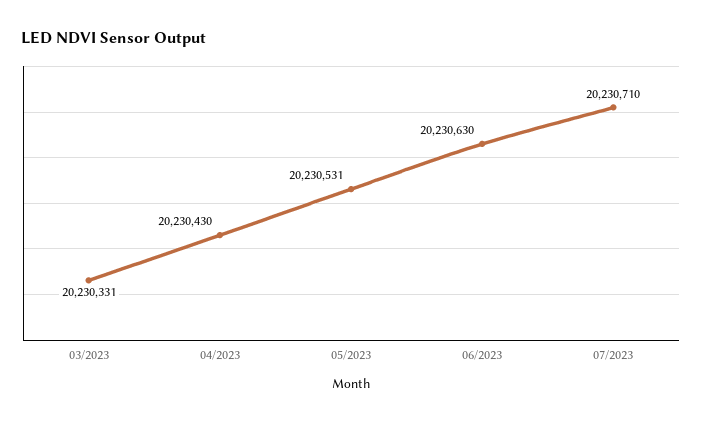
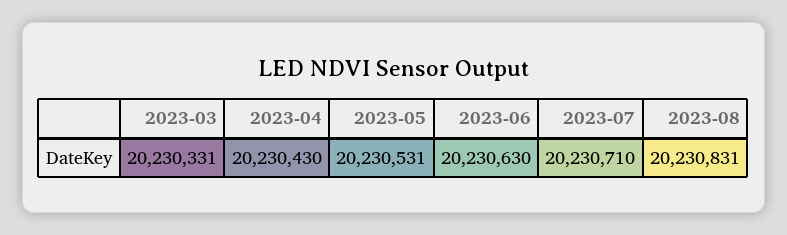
2023-08: none -> 20230831

